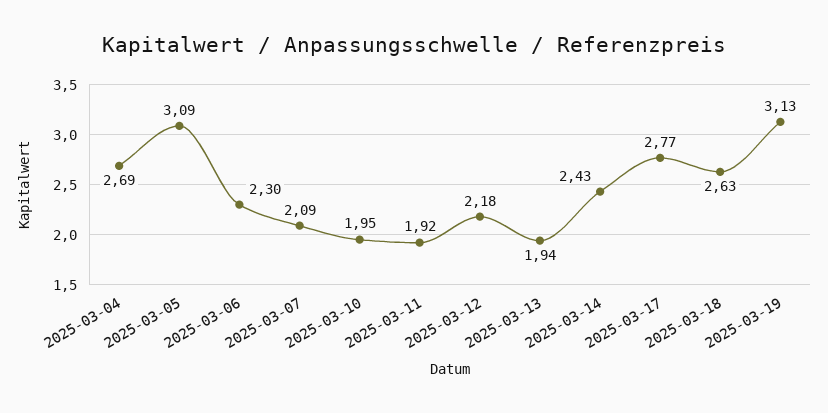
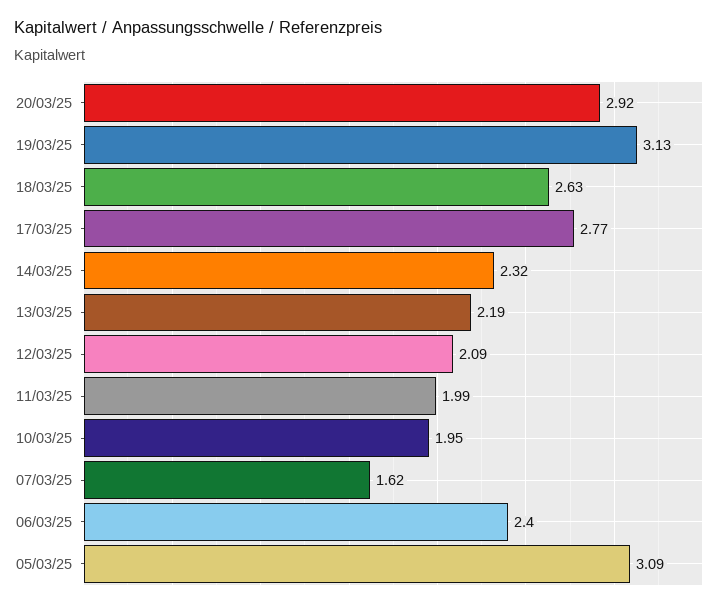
2025-03-04: 2.69 -> none
2025-03-06: 2.3 -> 2.4
2025-03-07: 2.09 -> 1.62
2025-03-11: 1.92 -> 1.99
2025-03-12: 2.18 -> 2.09
2025-03-13: 1.94 -> 2.19
2025-03-14: 2.43 -> 2.32
20/03/25: none -> 2.92

